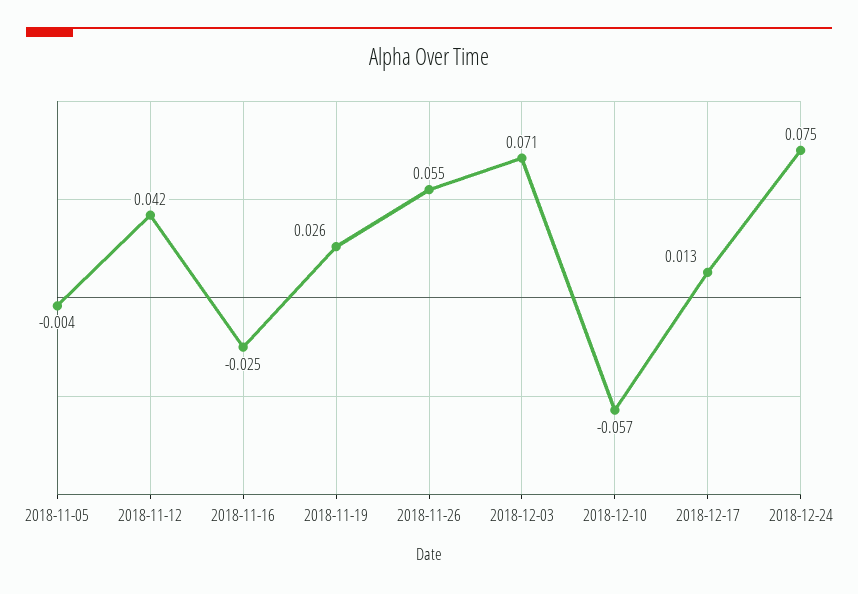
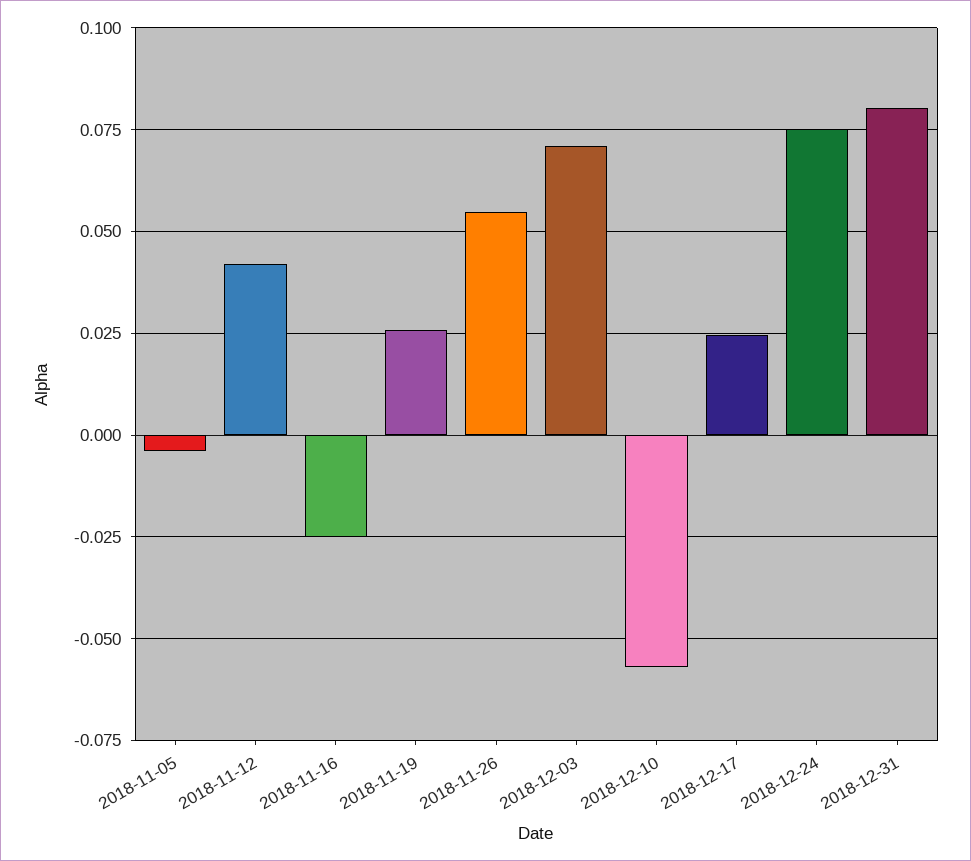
2018-12-17: 0.013 -> 0.025
2018-12-31: none -> 0.08

